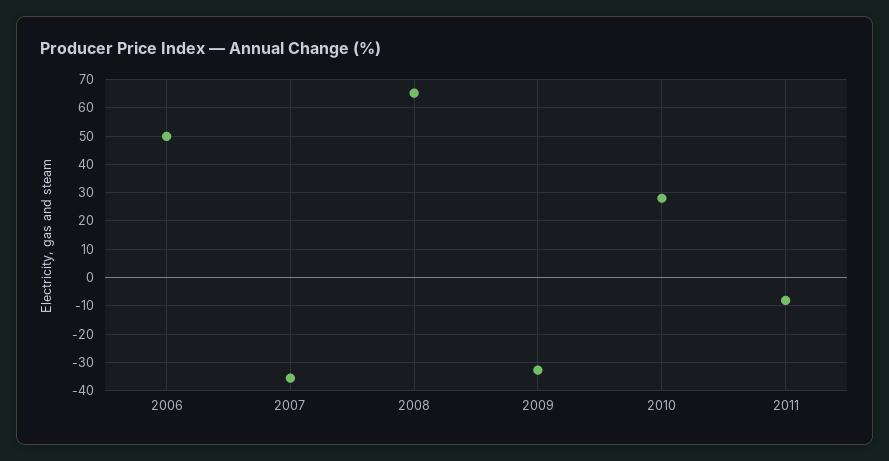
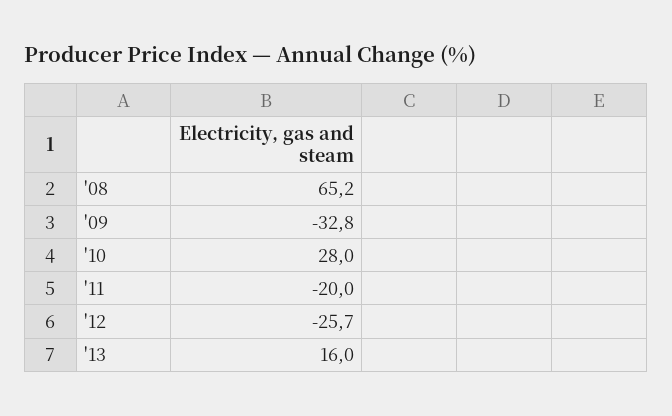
2006: 50 -> none
2007: -35 -> none
2011: -7.5 -> -20
'12: none -> -25.7
'13: none -> 16

